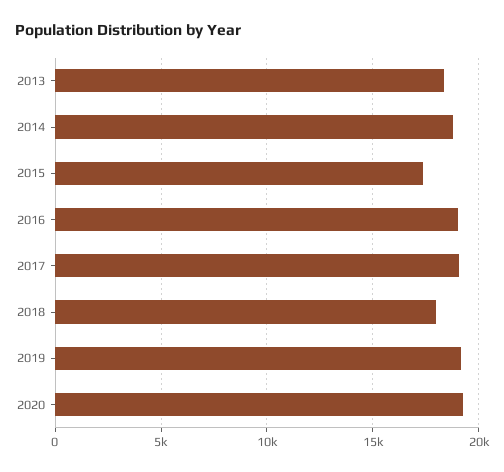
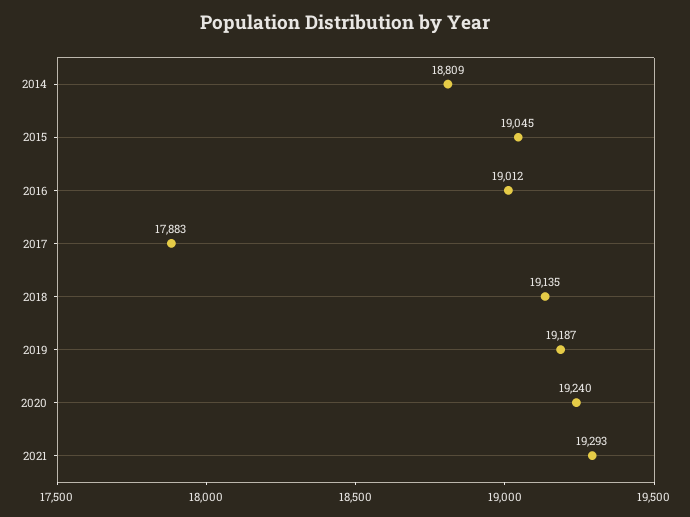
2013: 18500 -> none
2015: 17500 -> 19045
2017: 19000 -> 17883
2018: 18000 -> 19135
2021: none -> 19293

